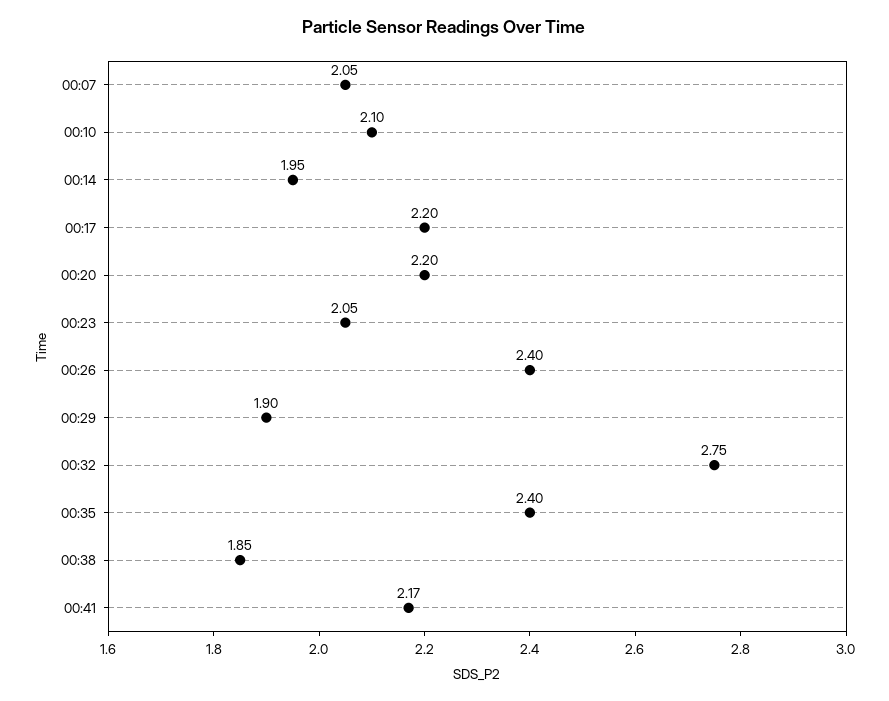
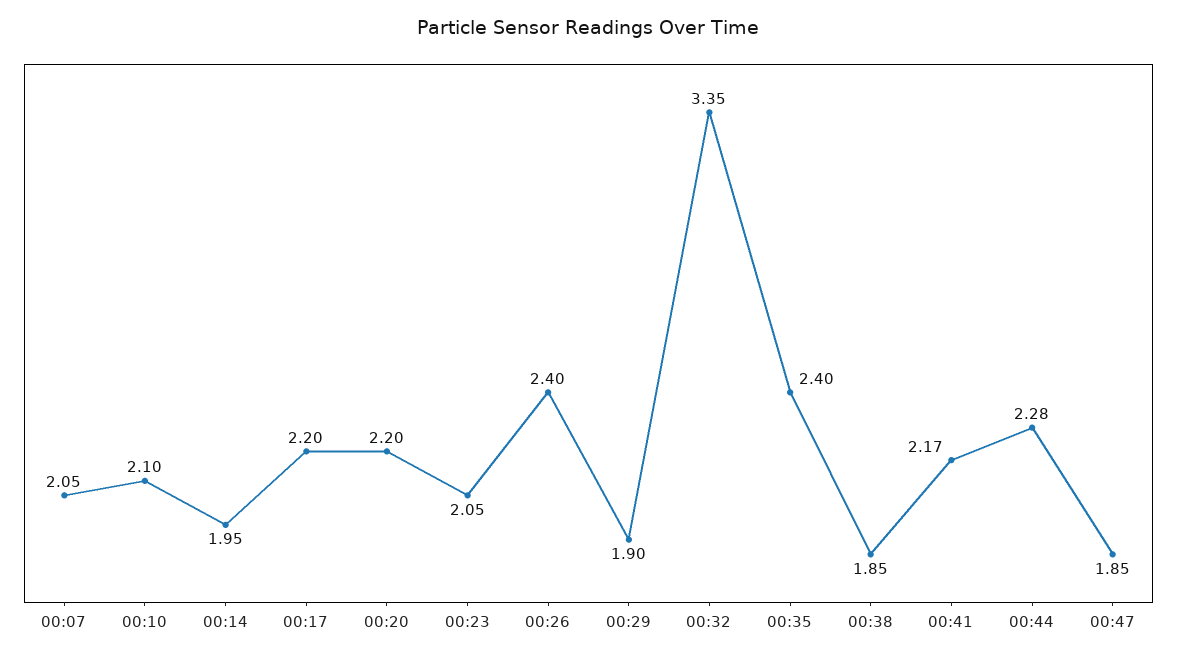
00:32: 2.75 -> 3.35
00:44: none -> 2.28
00:47: none -> 1.85

